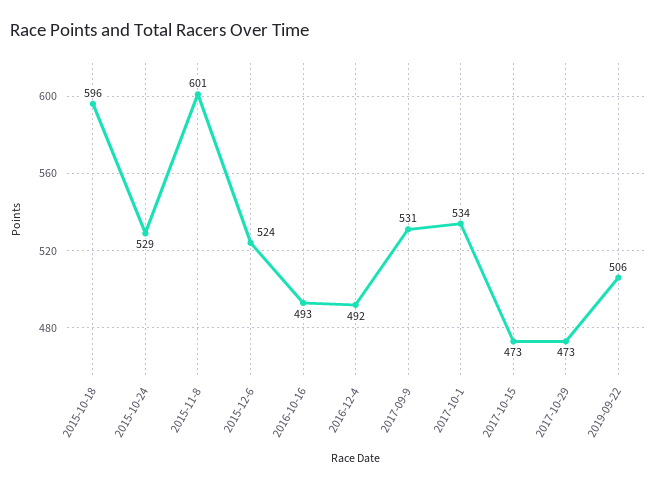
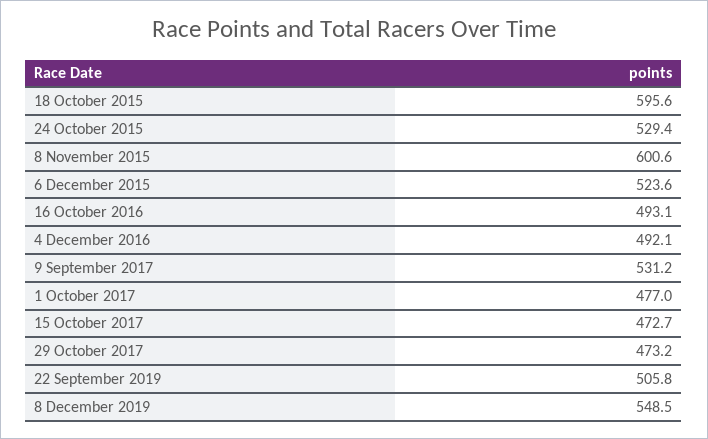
2017-10-1: 534 -> 477
8 December 2019: none -> 548.5

